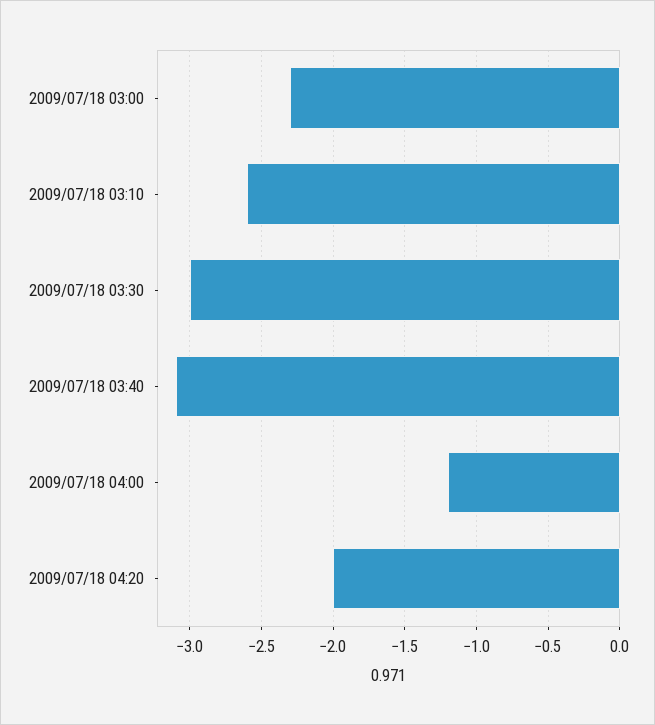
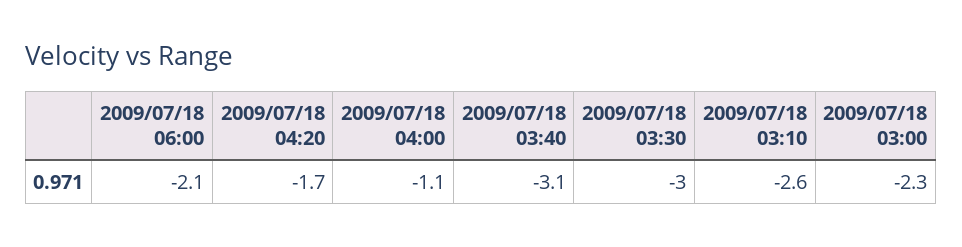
2009/07/18 04:00: -1.2 -> -1.1
2009/07/18 04:20: -2 -> -1.7
2009/07/18 06:00: none -> -2.1

